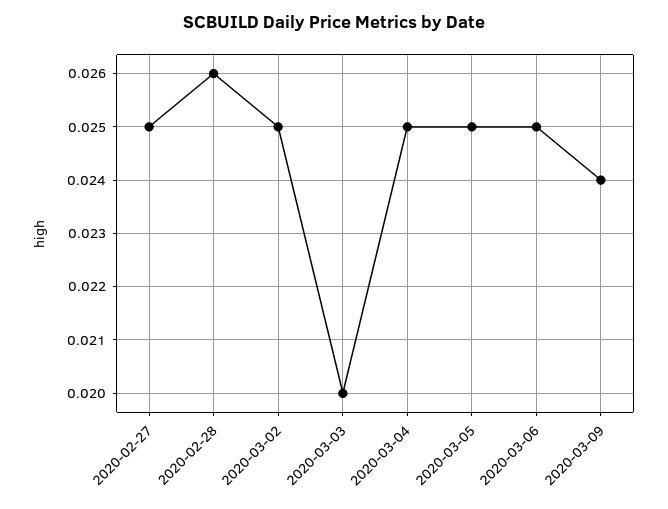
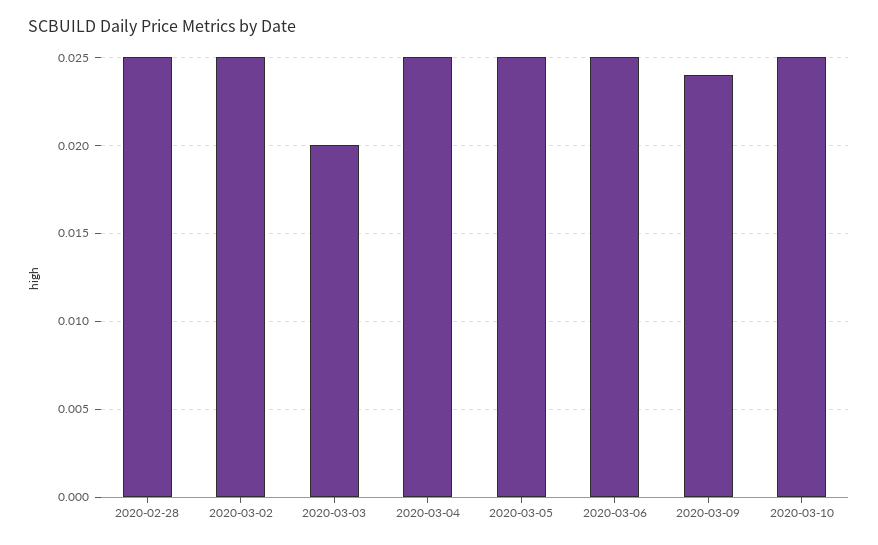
2020-02-27: 0.025 -> none
2020-02-28: 0.026 -> 0.025
2020-03-10: none -> 0.025

